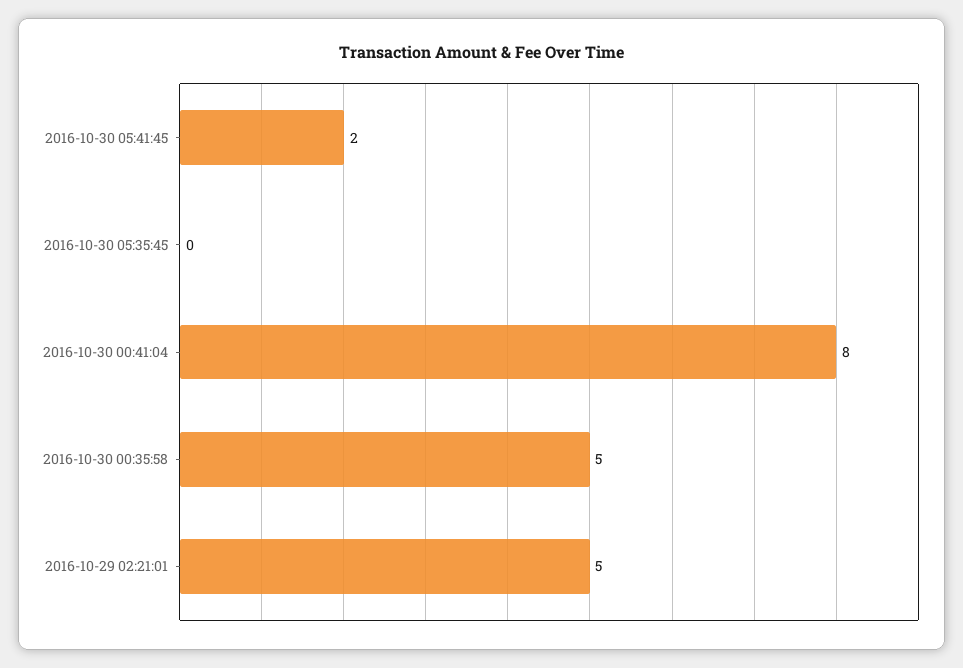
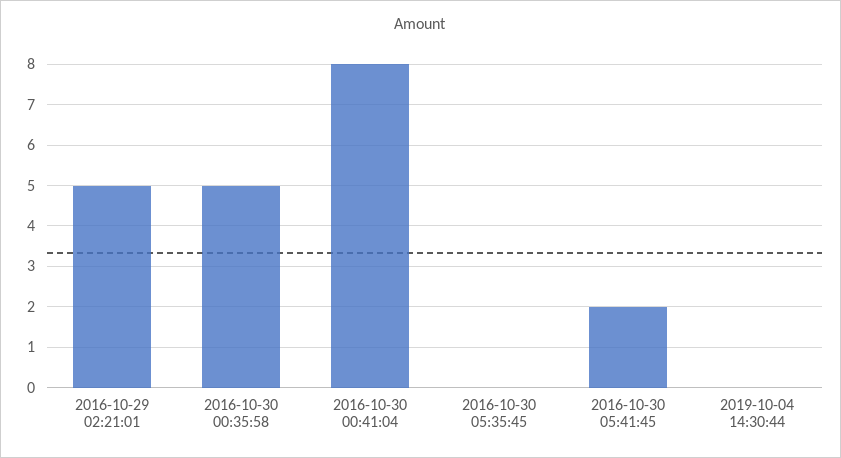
2019-10-04 14:30:44: none -> 0

